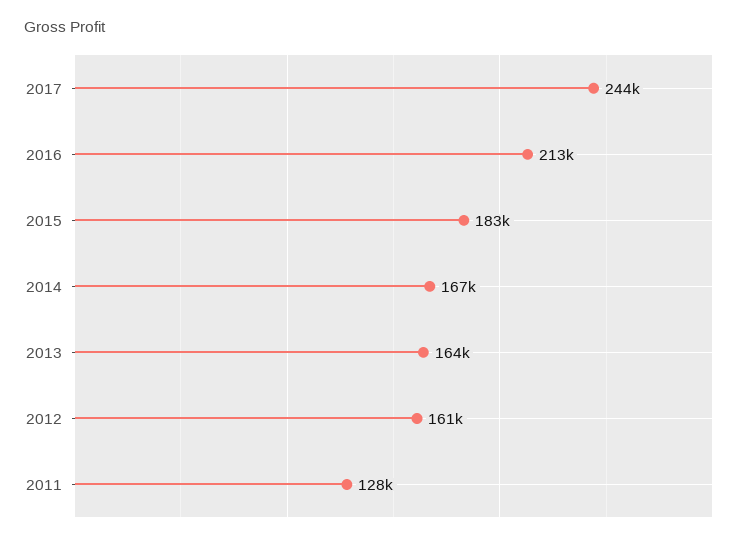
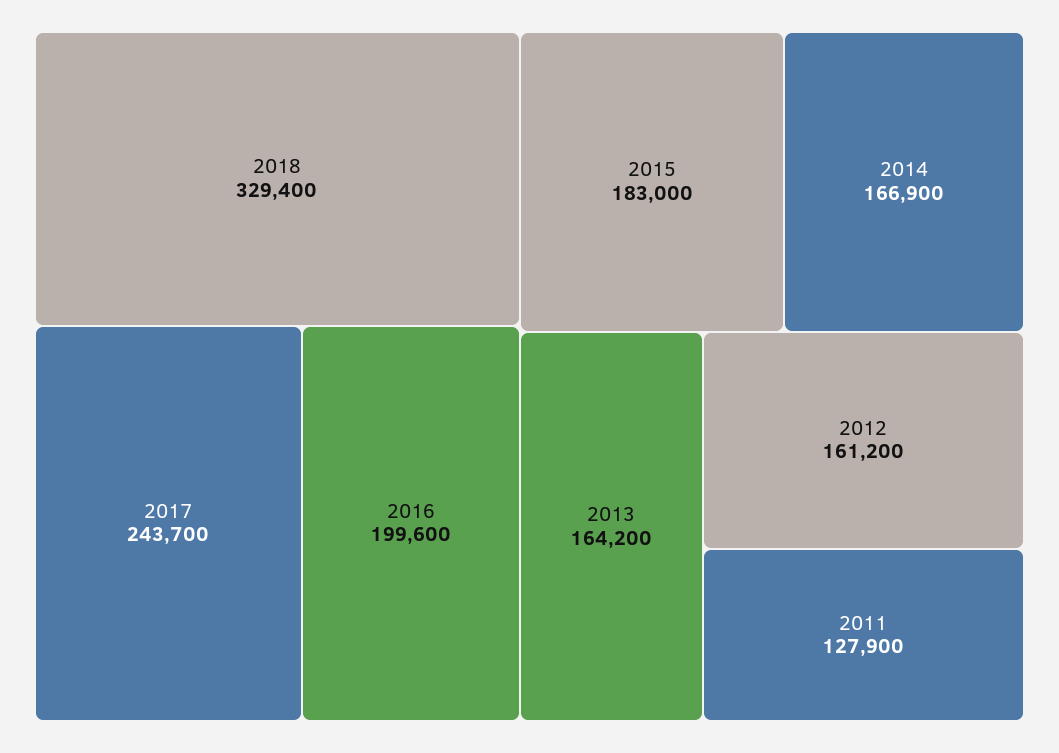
2016: 213000 -> 199600
2018: none -> 329400

